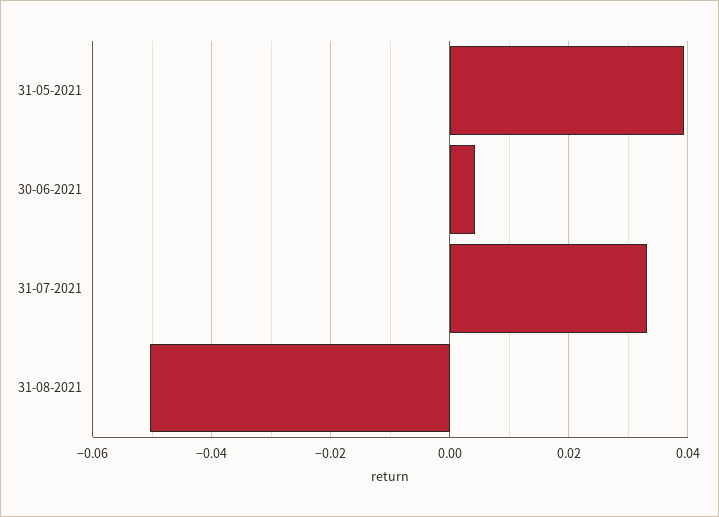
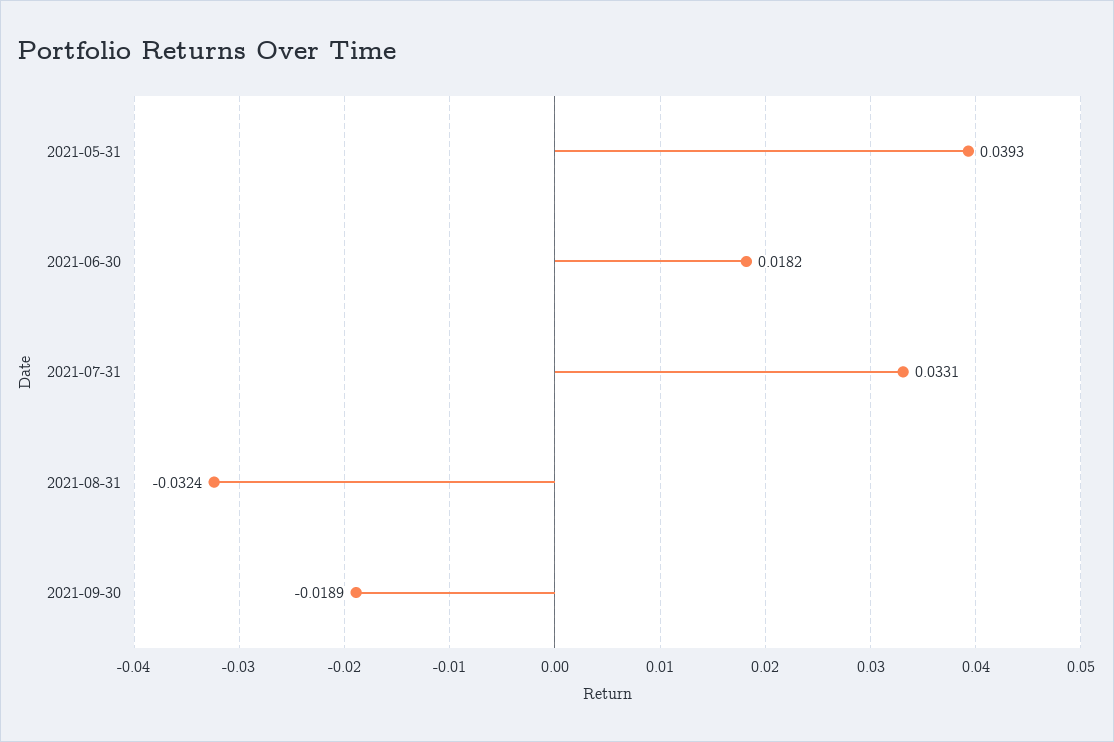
30-06-2021: 0.004 -> 0.0182
31-08-2021: -0.05 -> -0.0324
2021-09-30: none -> -0.0189

